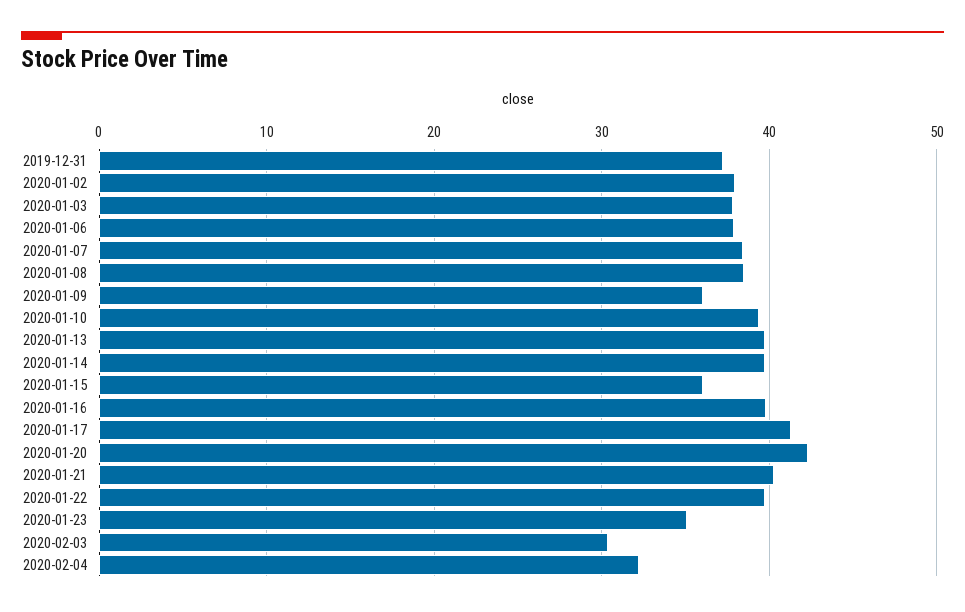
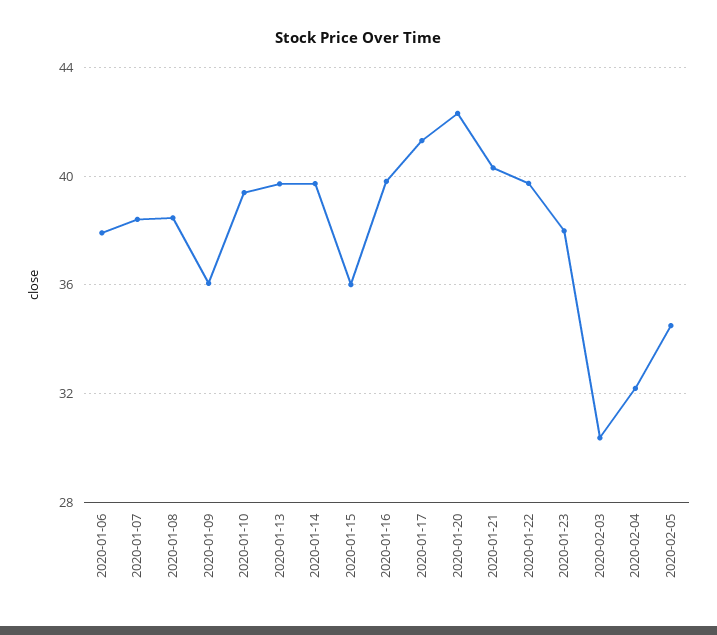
2019-12-31: 37 -> none
2020-01-02: 38 -> none
2020-01-03: 38 -> none
2020-01-23: 35 -> 38
2020-02-05: none -> 34.5

